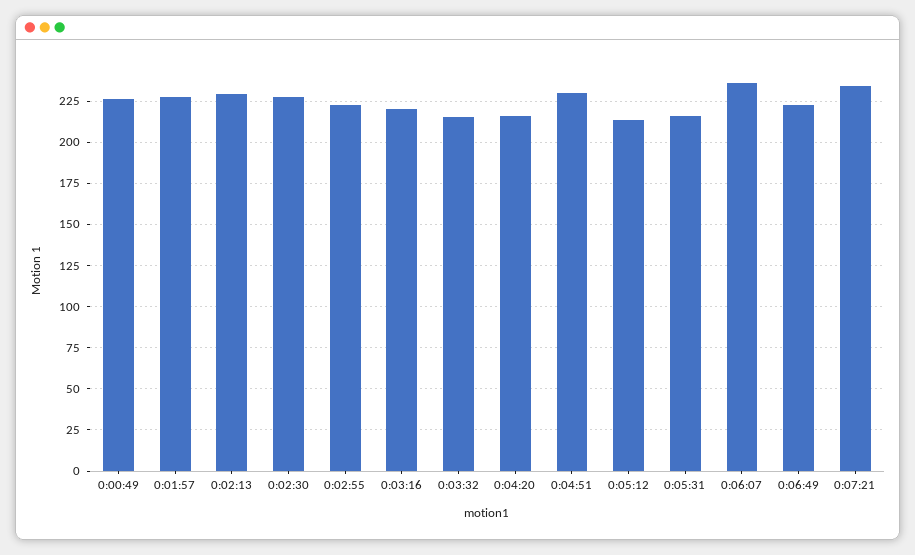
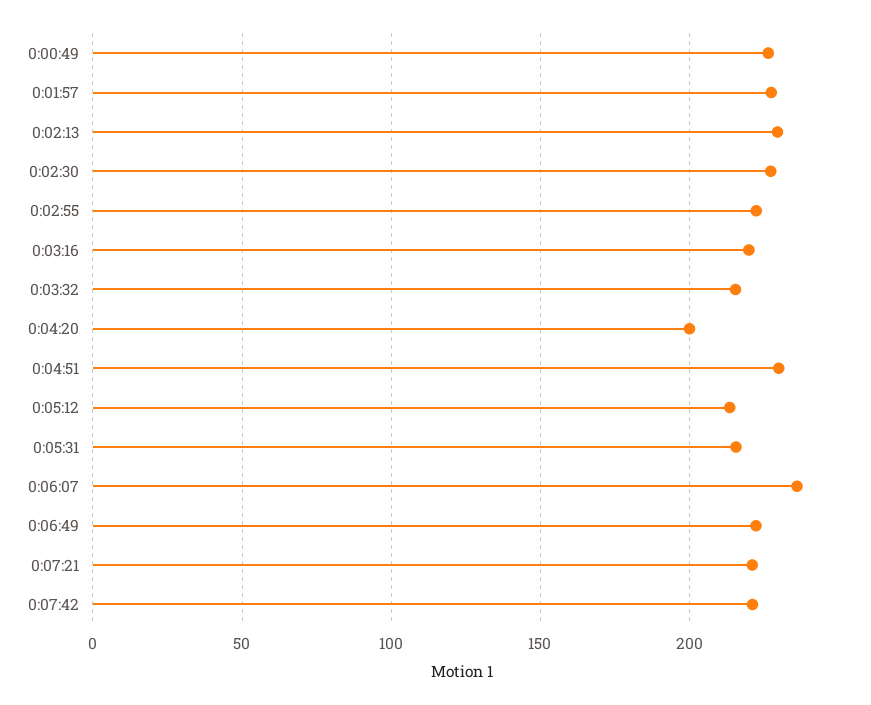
0:04:20: 215 -> 200
0:07:21: 235 -> 220
0:07:42: none -> 220

